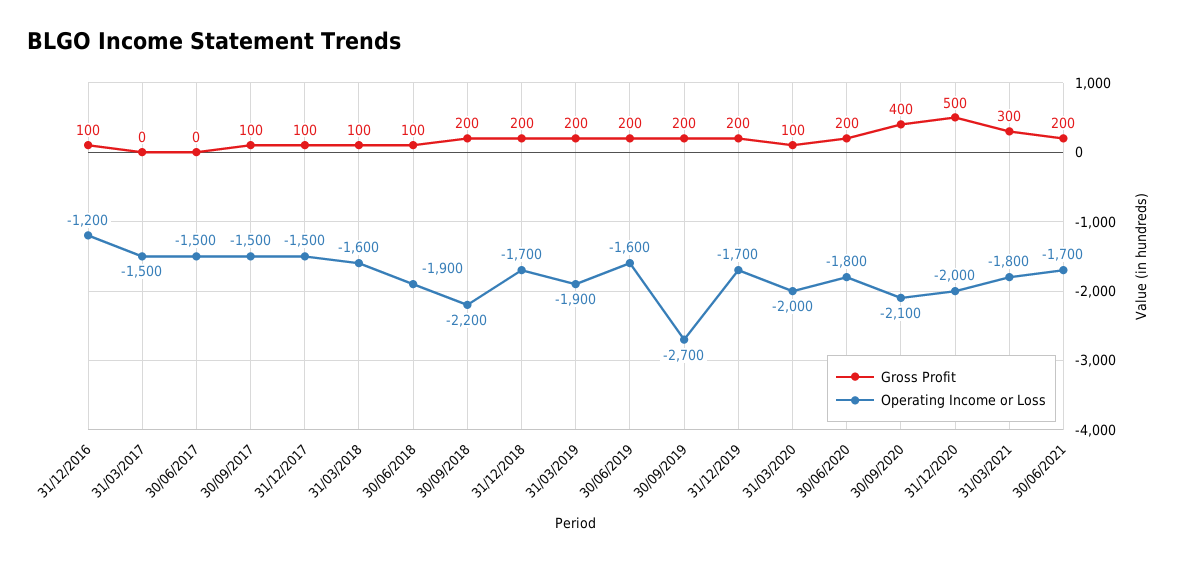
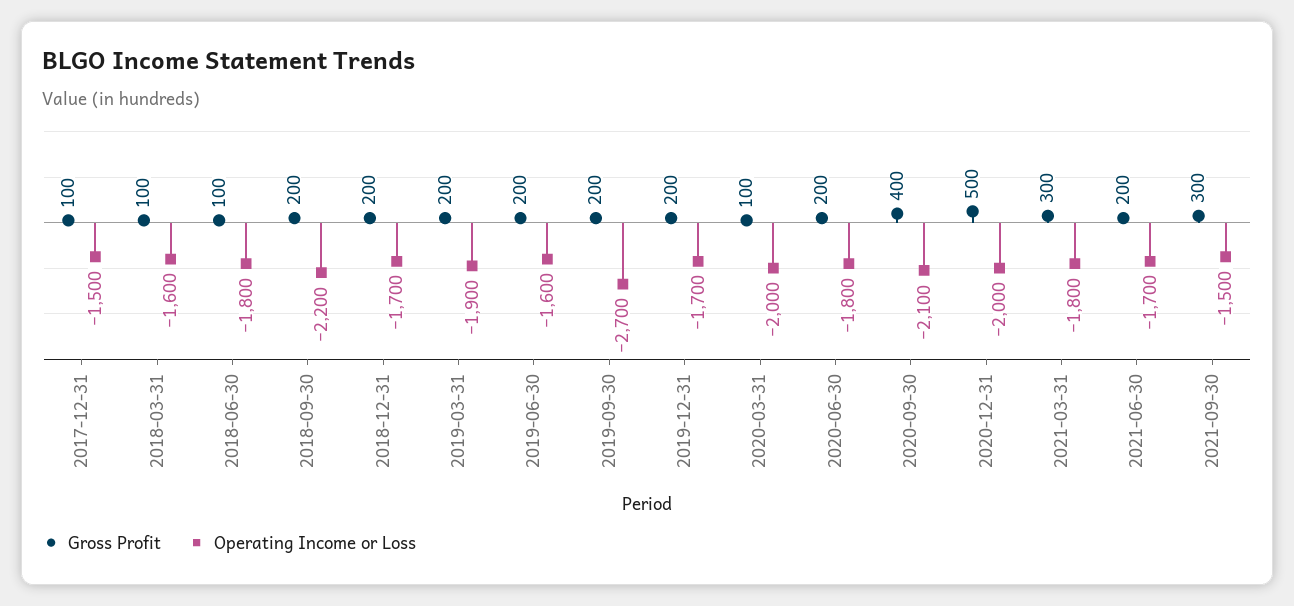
Gross Profit, 31/12/2016: 100 -> none
Operating Income or Loss, 31/12/2016: -1200 -> none
Gross Profit, 31/03/2017: 0 -> none
Operating Income or Loss, 31/03/2017: -1500 -> none
Gross Profit, 30/06/2017: 0 -> none
Operating Income or Loss, 30/06/2017: -1500 -> none
Gross Profit, 30/09/2017: 100 -> none
Operating Income or Loss, 30/09/2017: -1500 -> none
Operating Income or Loss, 30/06/2018: -1900 -> -1800
Gross Profit, 2021-09-30: none -> 300
Operating Income or Loss, 2021-09-30: none -> -1500

